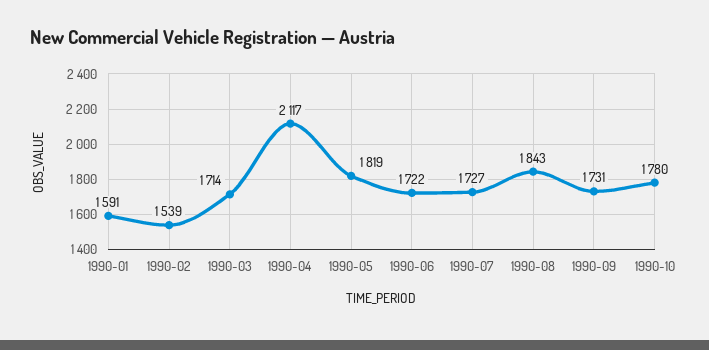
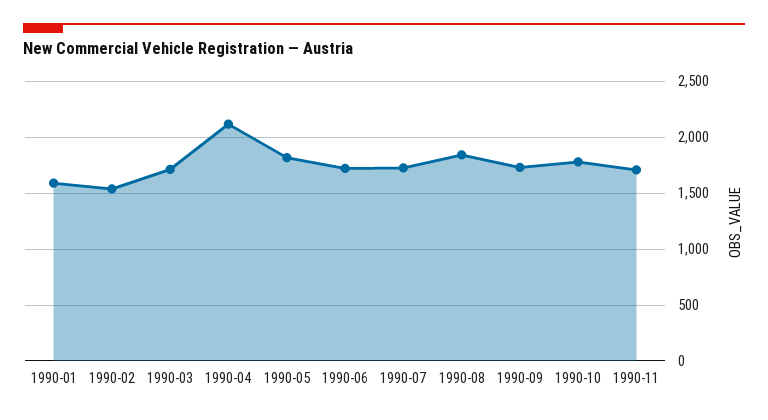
1990-11: none -> 1700

